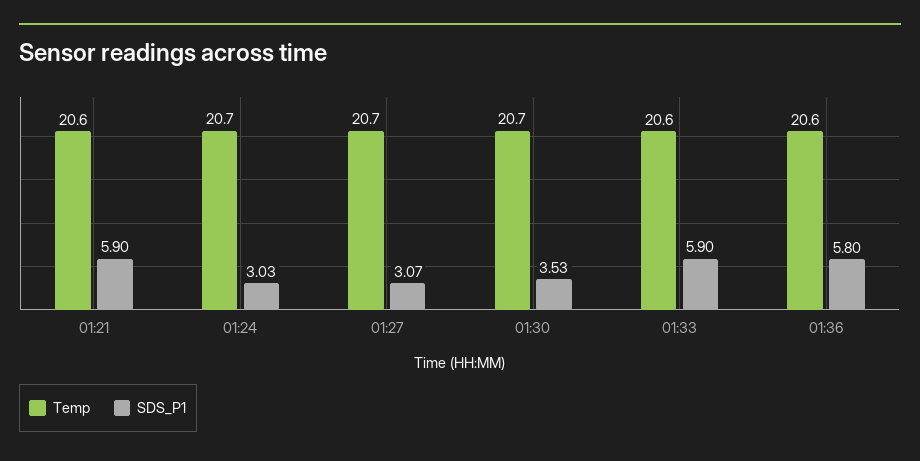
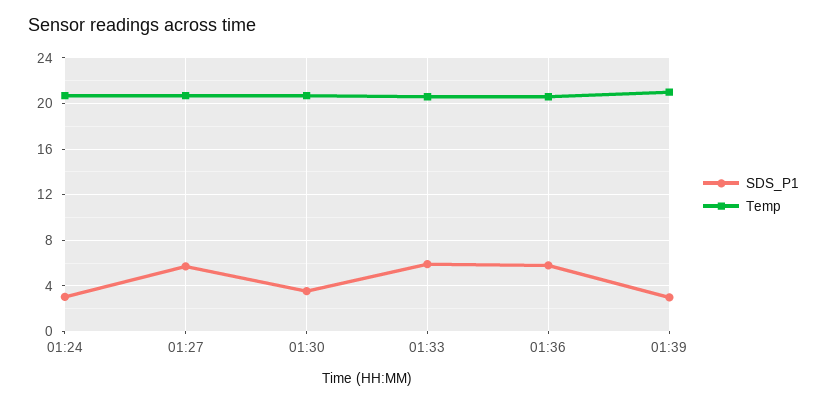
Temp, 01:21: 20.6 -> none
SDS_P1, 01:21: 5.9 -> none
SDS_P1, 01:27: 3.07 -> 6
SDS_P1, 01:39: none -> 3
Temp, 01:39: none -> 21

